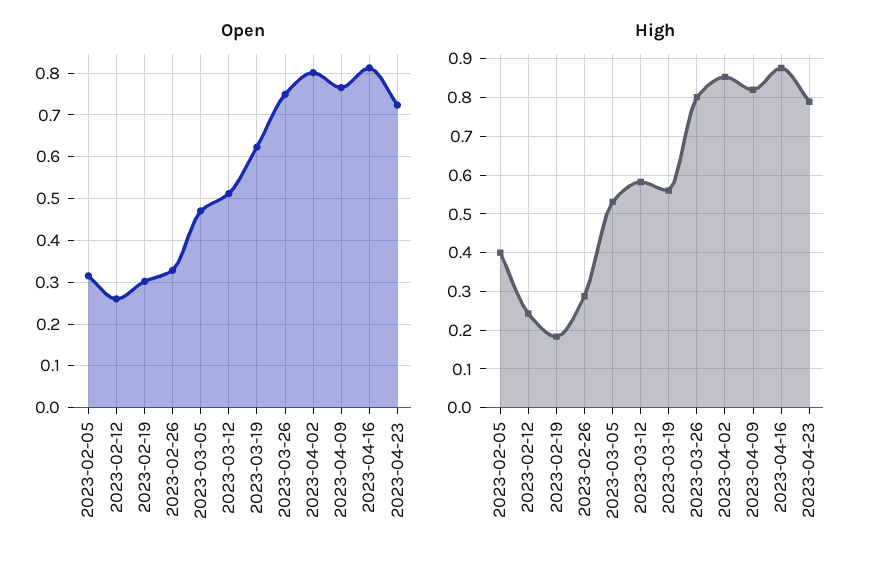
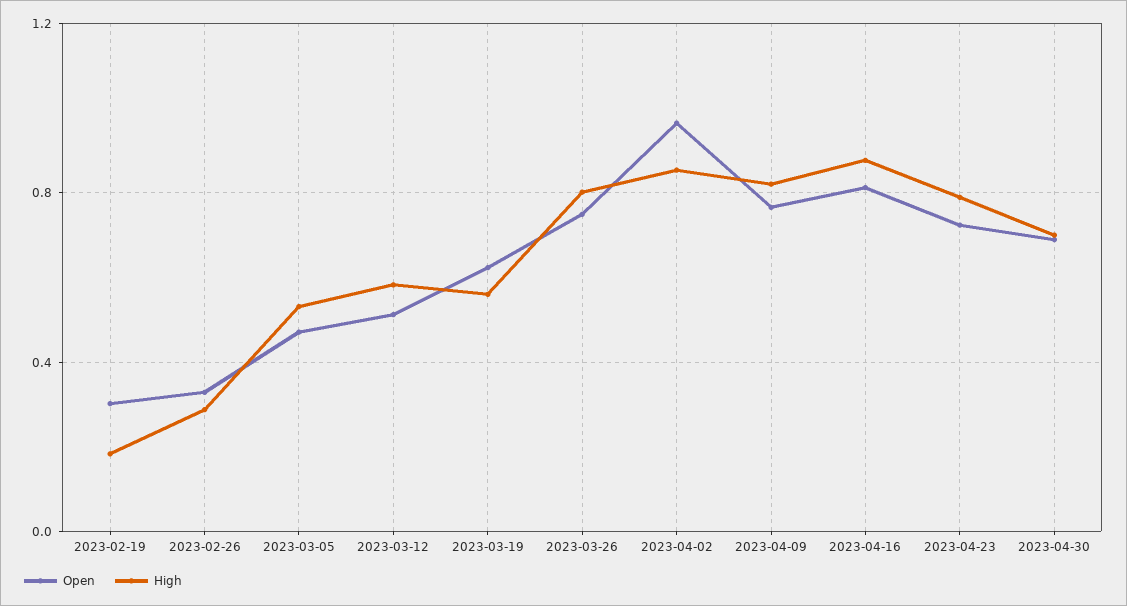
Open, 2023-02-05: 0.32 -> none
Open, 2023-02-12: 0.26 -> none
Open, 2023-04-02: 0.8 -> 0.95
High, 2023-02-05: 0.4 -> none
High, 2023-02-12: 0.24 -> none
Open, 2023-04-30: none -> 0.7
High, 2023-04-30: none -> 0.7

